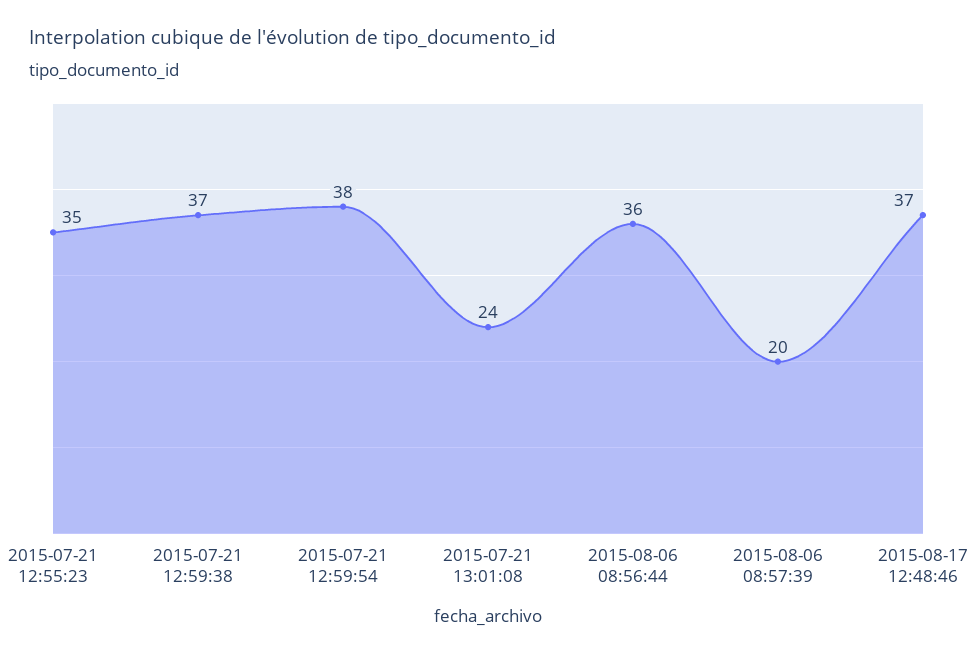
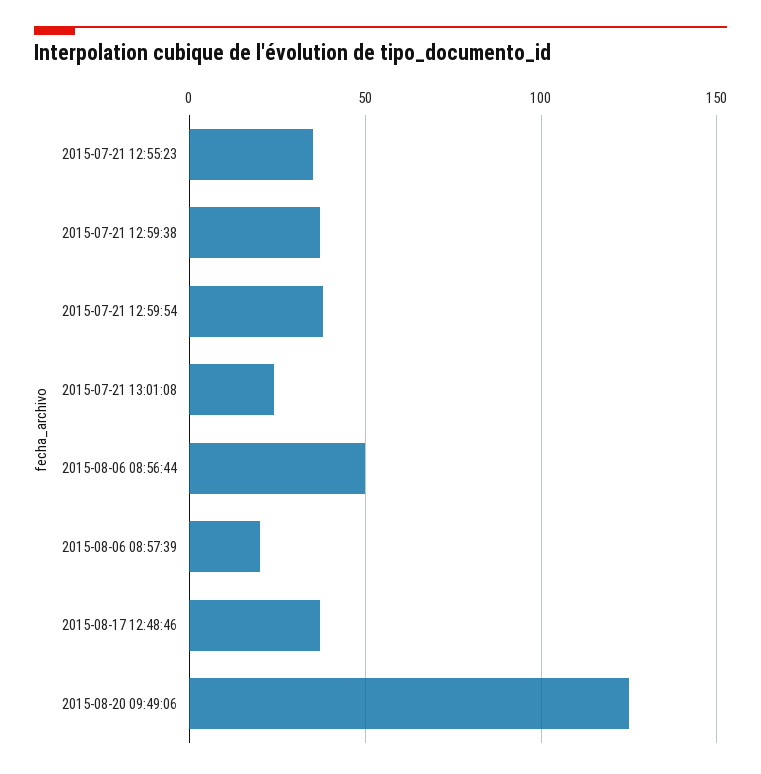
2015-08-06 08:56:44: 36 -> 50
2015-08-20 09:49:06: none -> 125

